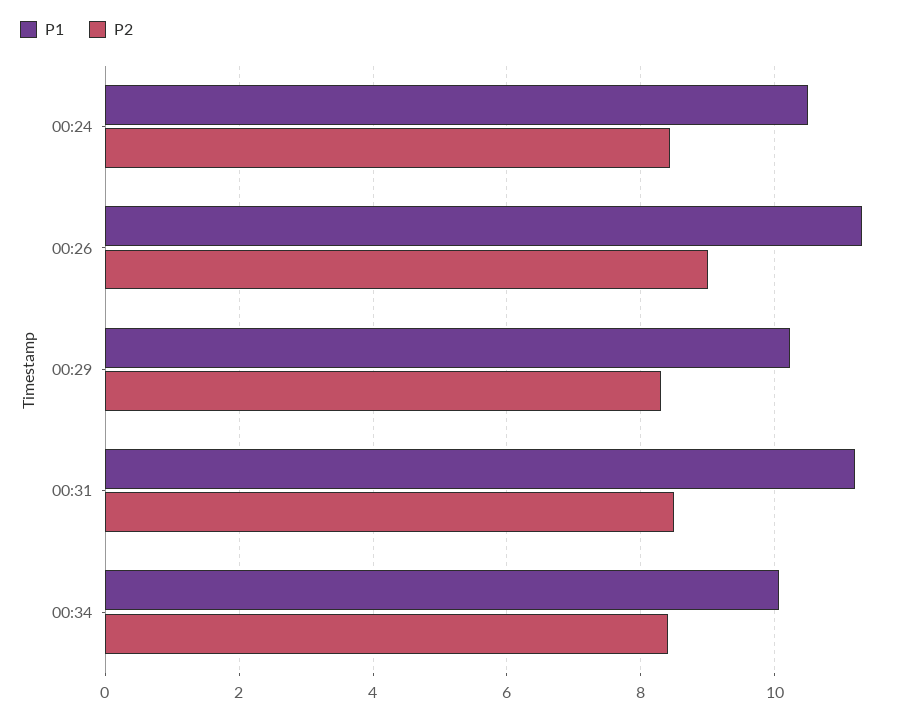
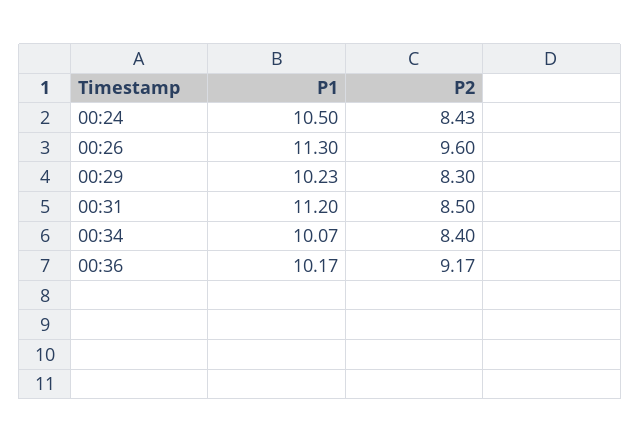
P2, 00:26: 9 -> 9.6
P1, 00:36: none -> 10.17
P2, 00:36: none -> 9.17

